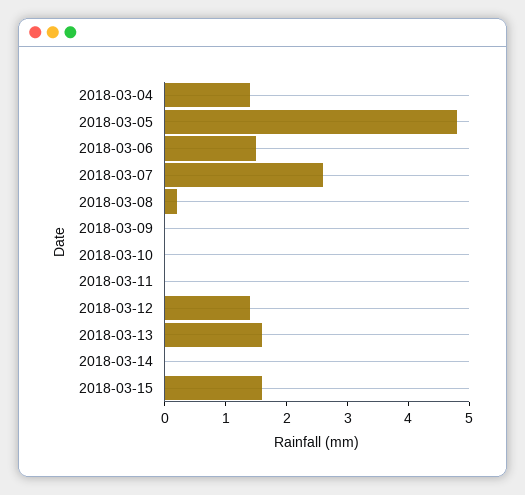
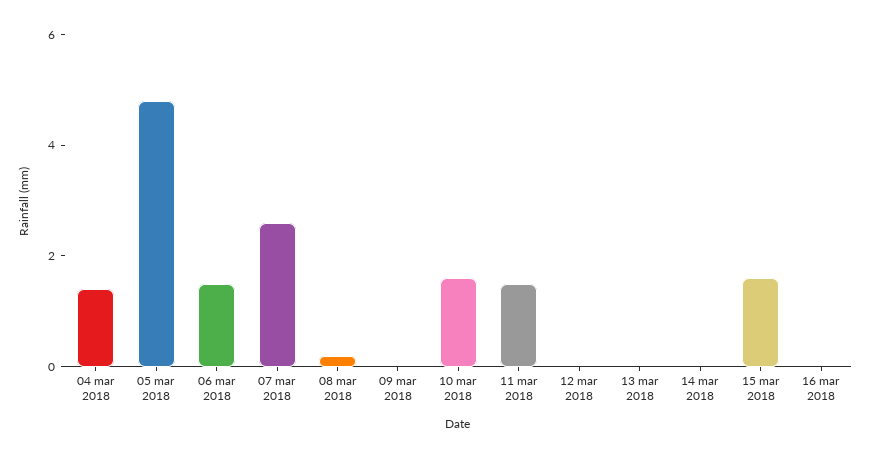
2018-03-10: 0 -> 1.5
2018-03-11: 0 -> 1.5
2018-03-12: 1.5 -> 0
2018-03-13: 1.5 -> 0
16 mar 2018: none -> 0

